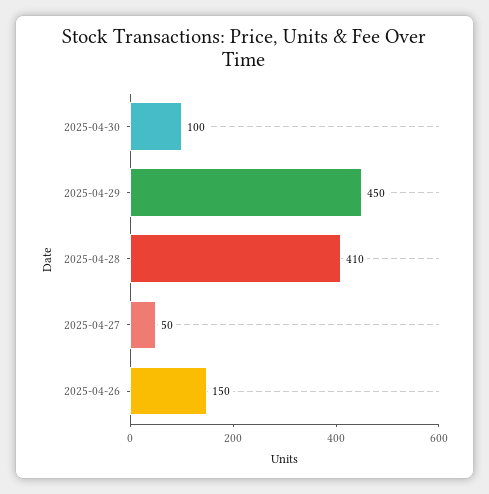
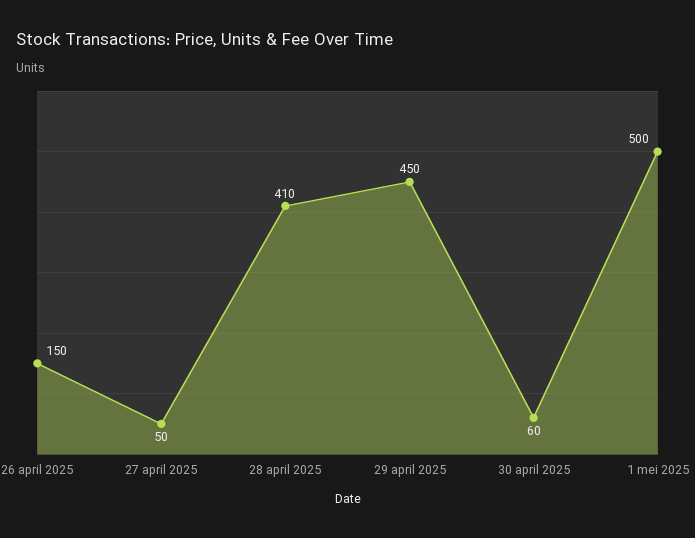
2025-04-30: 100 -> 60
1 mei 2025: none -> 500

